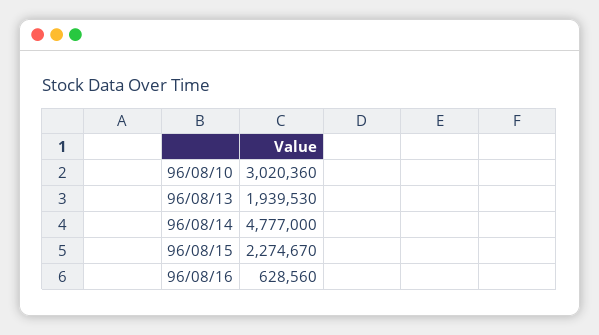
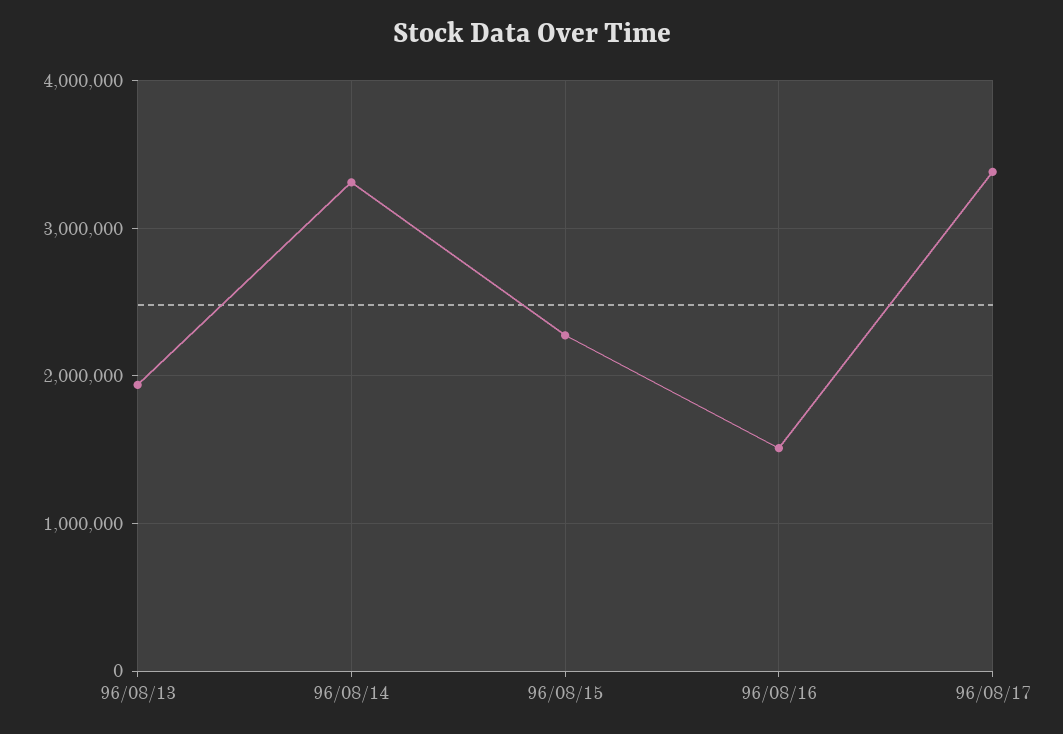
96/08/10: 3020360 -> none
96/08/14: 4777000 -> 3300000
96/08/16: 628560 -> 1500000
96/08/17: none -> 3400000

